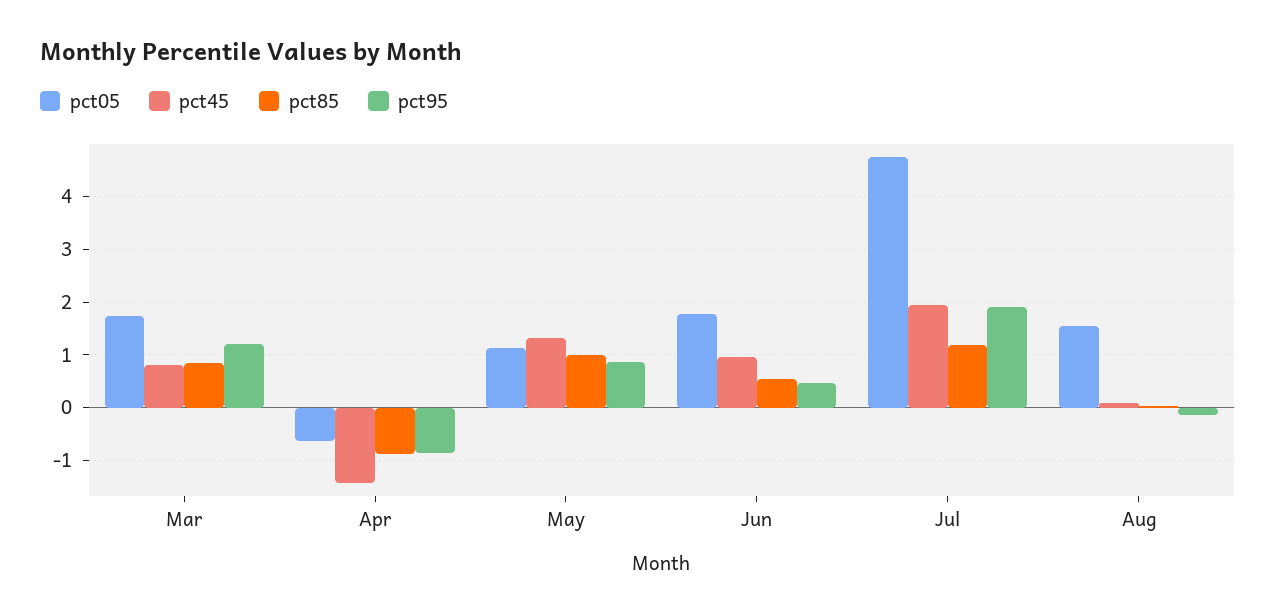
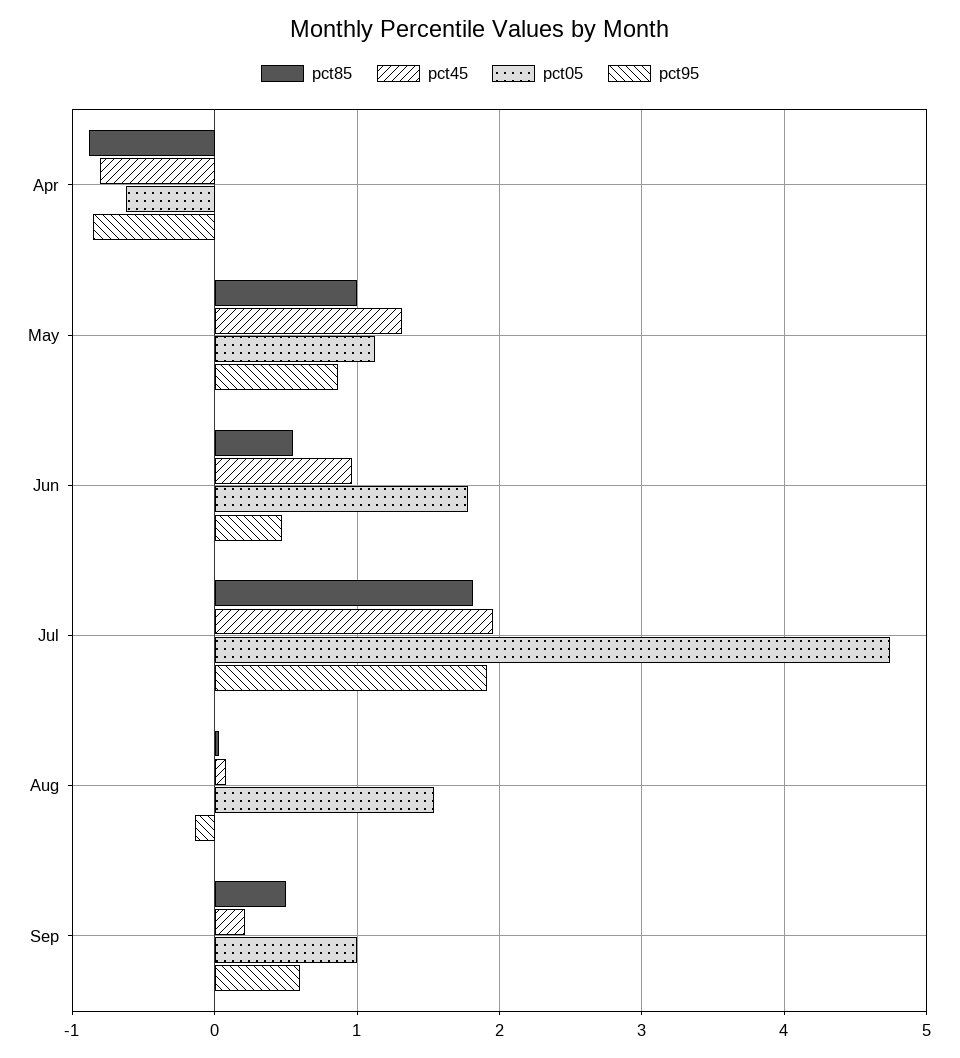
pct05, Mar: 1.8 -> none
pct45, Mar: 0.8 -> none
pct85, Mar: 0.8 -> none
pct95, Mar: 1.2 -> none
pct45, Apr: -1.4 -> -0.8
pct85, Jul: 1.2 -> 1.8
pct85, Sep: none -> 0.5
pct45, Sep: none -> 0.2
pct05, Sep: none -> 1
pct95, Sep: none -> 0.6

